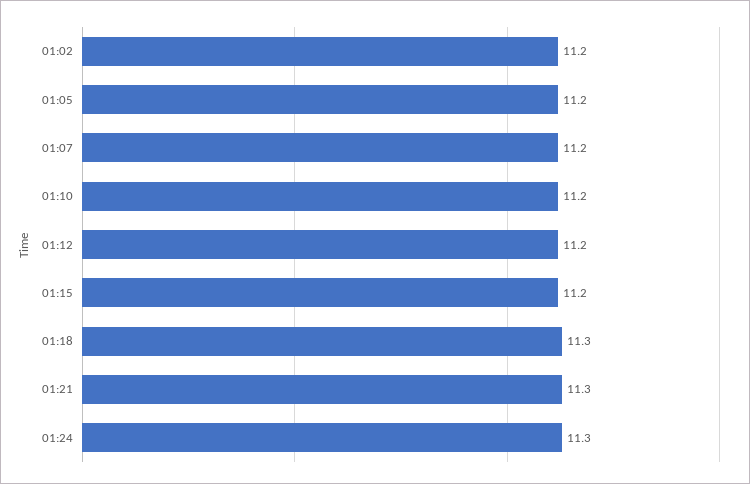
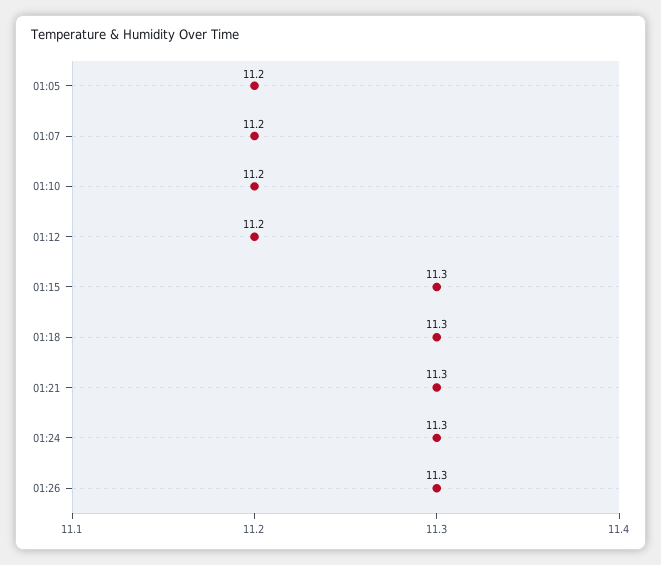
01:02: 11.2 -> none
01:15: 11.2 -> 11.3
01:26: none -> 11.3

